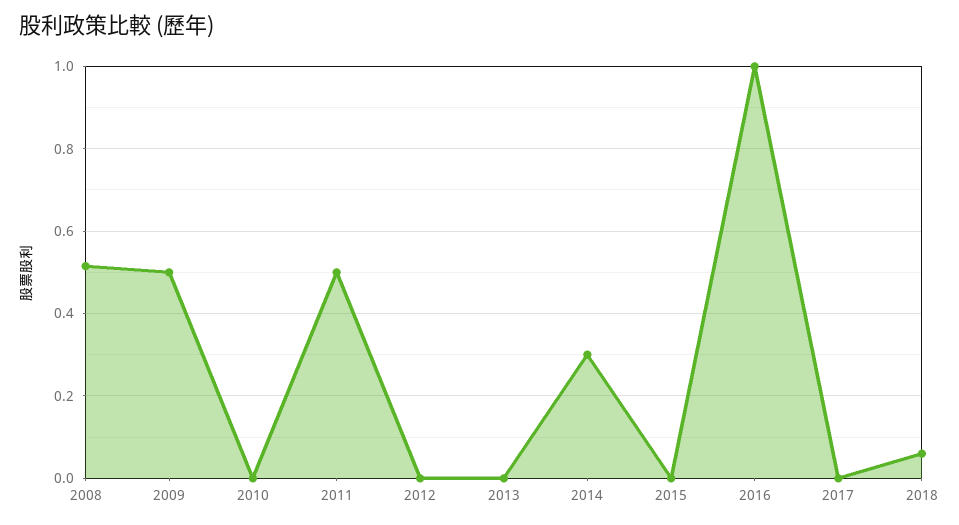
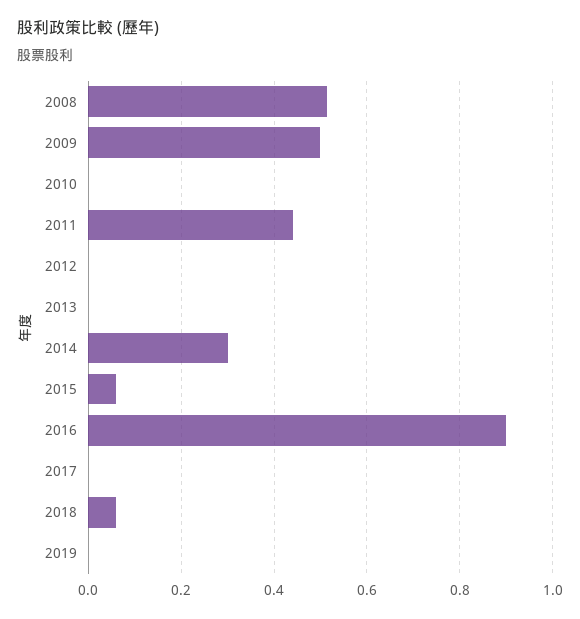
2011: 0.5 -> 0.44
2015: 0 -> 0.06
2016: 1 -> 0.9
2019: none -> 0

